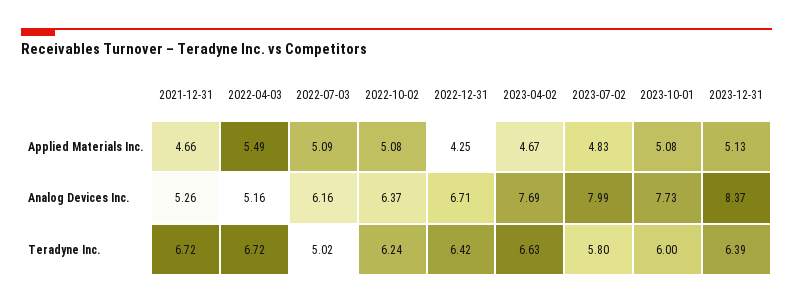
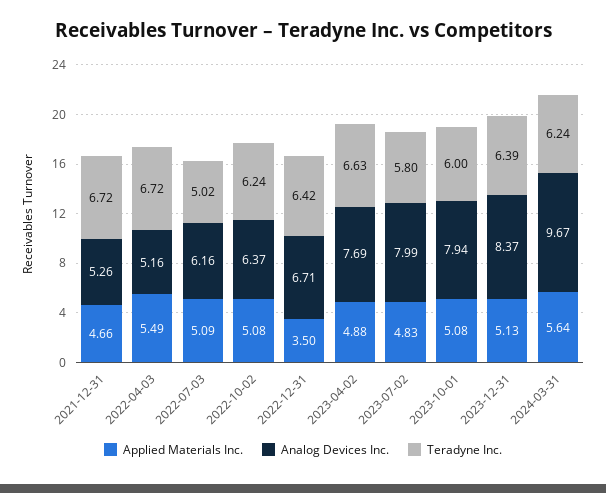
Applied Materials Inc., 2022-12-31: 4.25 -> 3.5
Applied Materials Inc., 2023-04-02: 4.67 -> 4.88
Analog Devices Inc., 2023-10-01: 7.73 -> 7.94
Applied Materials Inc., 2024-03-31: none -> 5.64
Analog Devices Inc., 2024-03-31: none -> 9.67
Teradyne Inc., 2024-03-31: none -> 6.24

